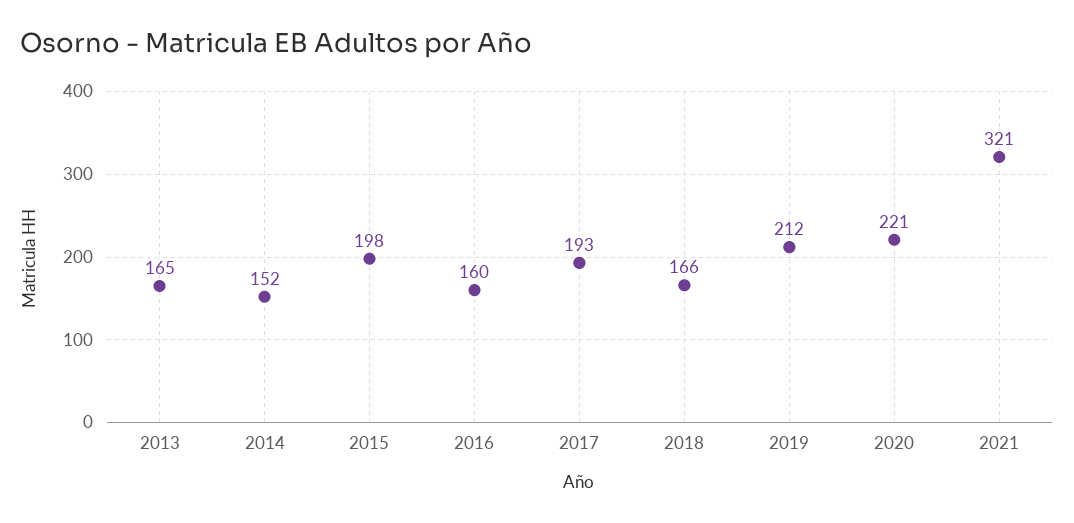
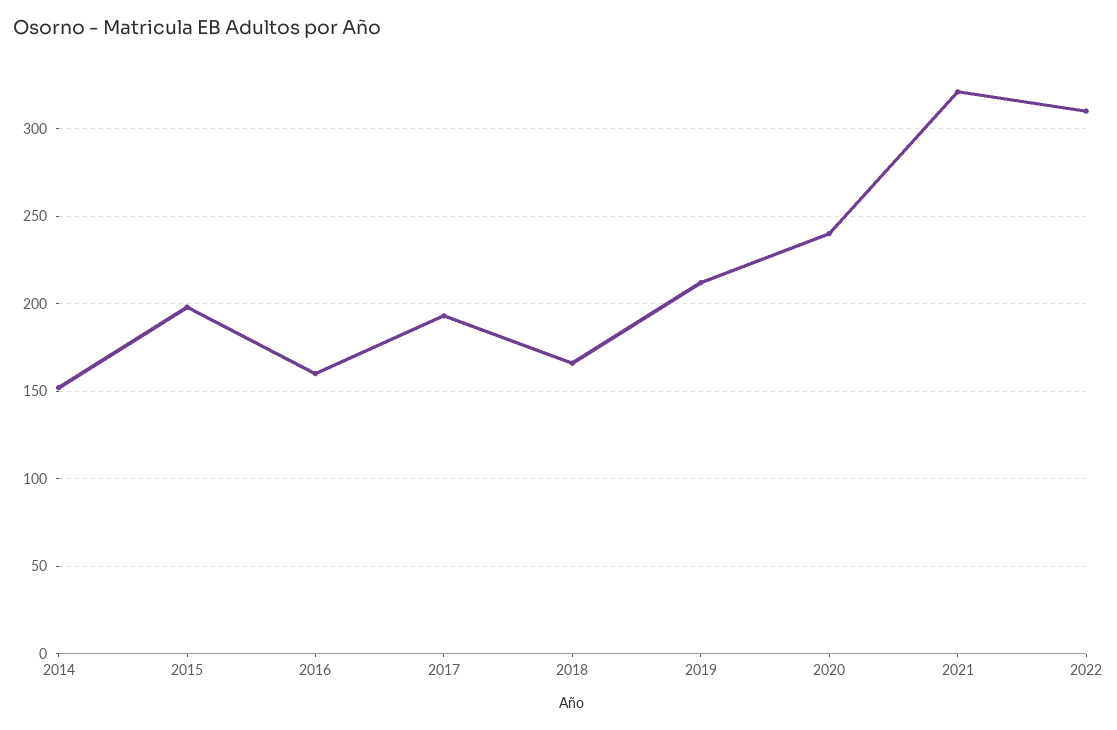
2013: 165 -> none
2020: 221 -> 240
2022: none -> 310

